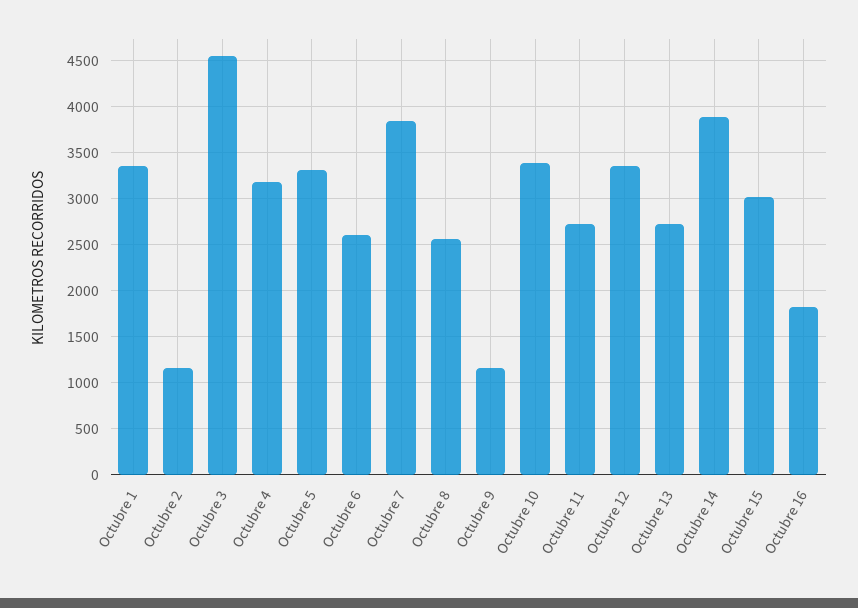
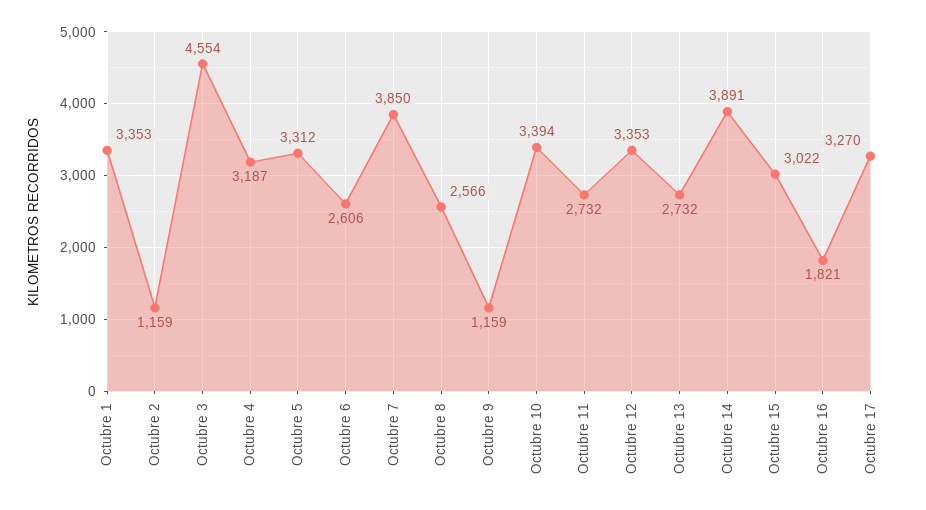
Octubre 17: none -> 3270

